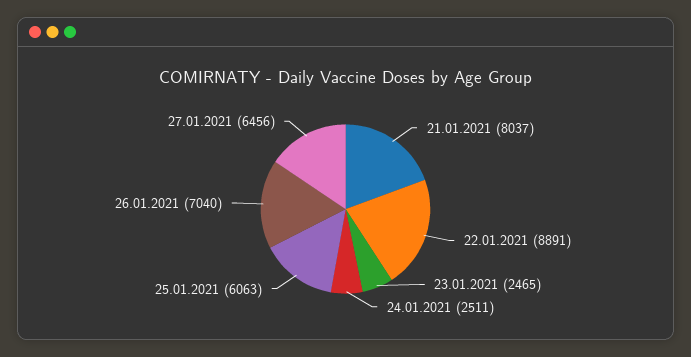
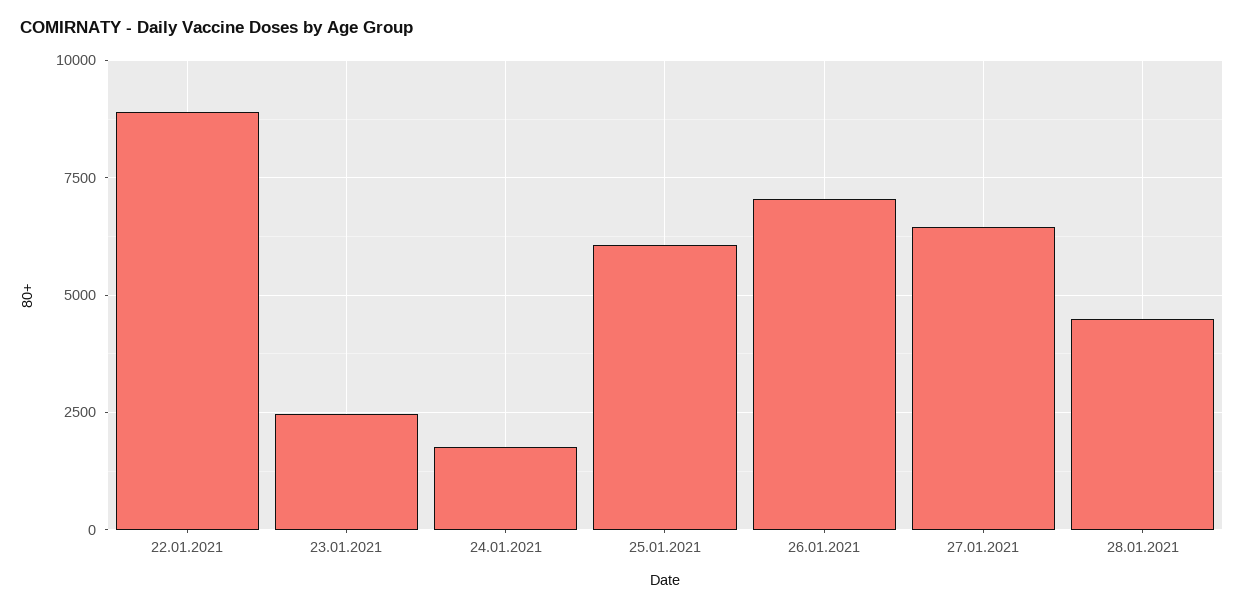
21.01.2021: 8037 -> none
24.01.2021: 2511 -> 1750
28.01.2021: none -> 4500

